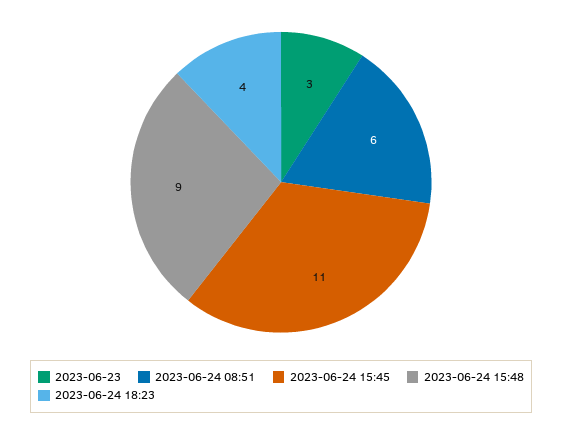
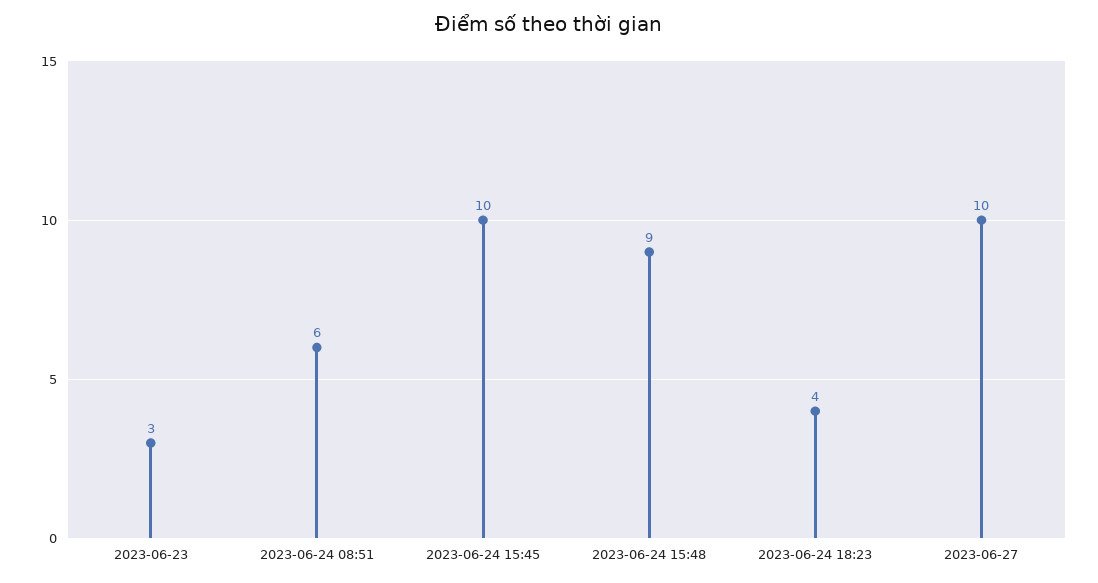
2023-06-24 15:45: 11 -> 10
2023-06-27: none -> 10

